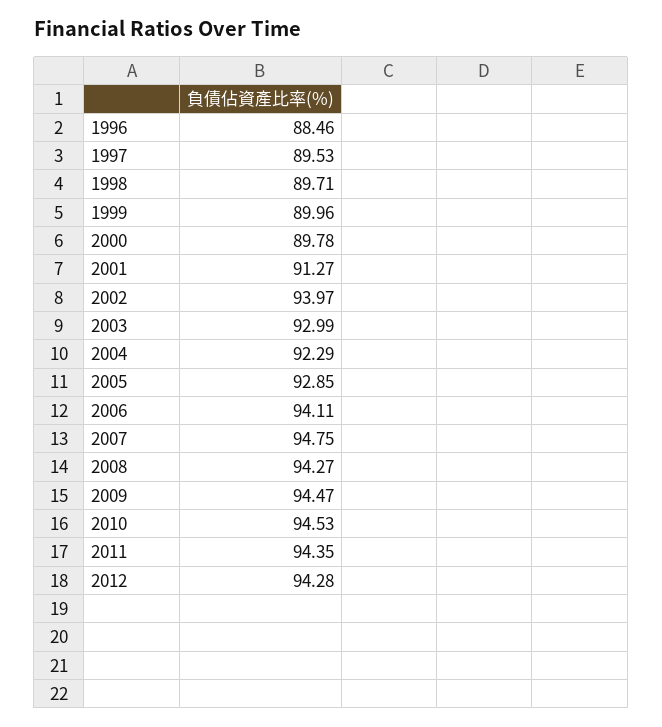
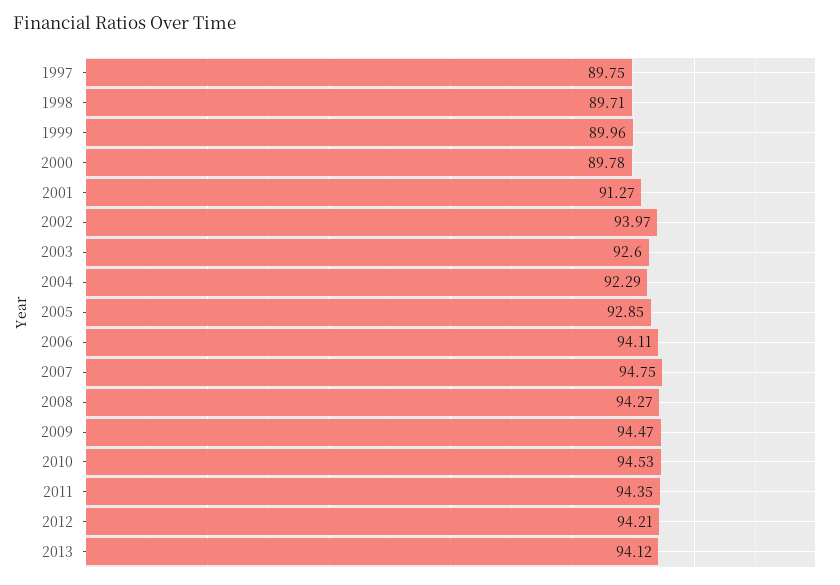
1996: 88.46 -> none
1997: 89.53 -> 89.75
2003: 92.99 -> 92.6
2012: 94.28 -> 94.21
2013: none -> 94.12

